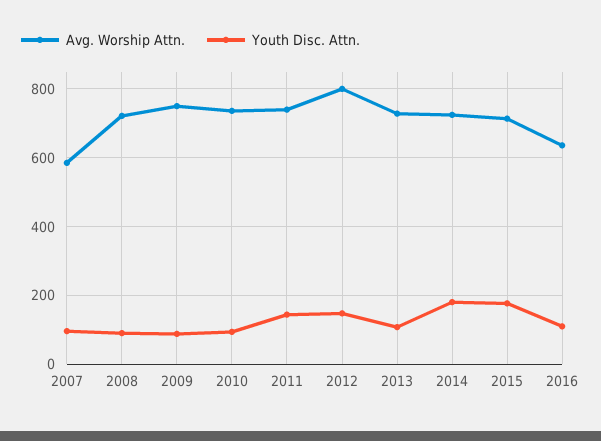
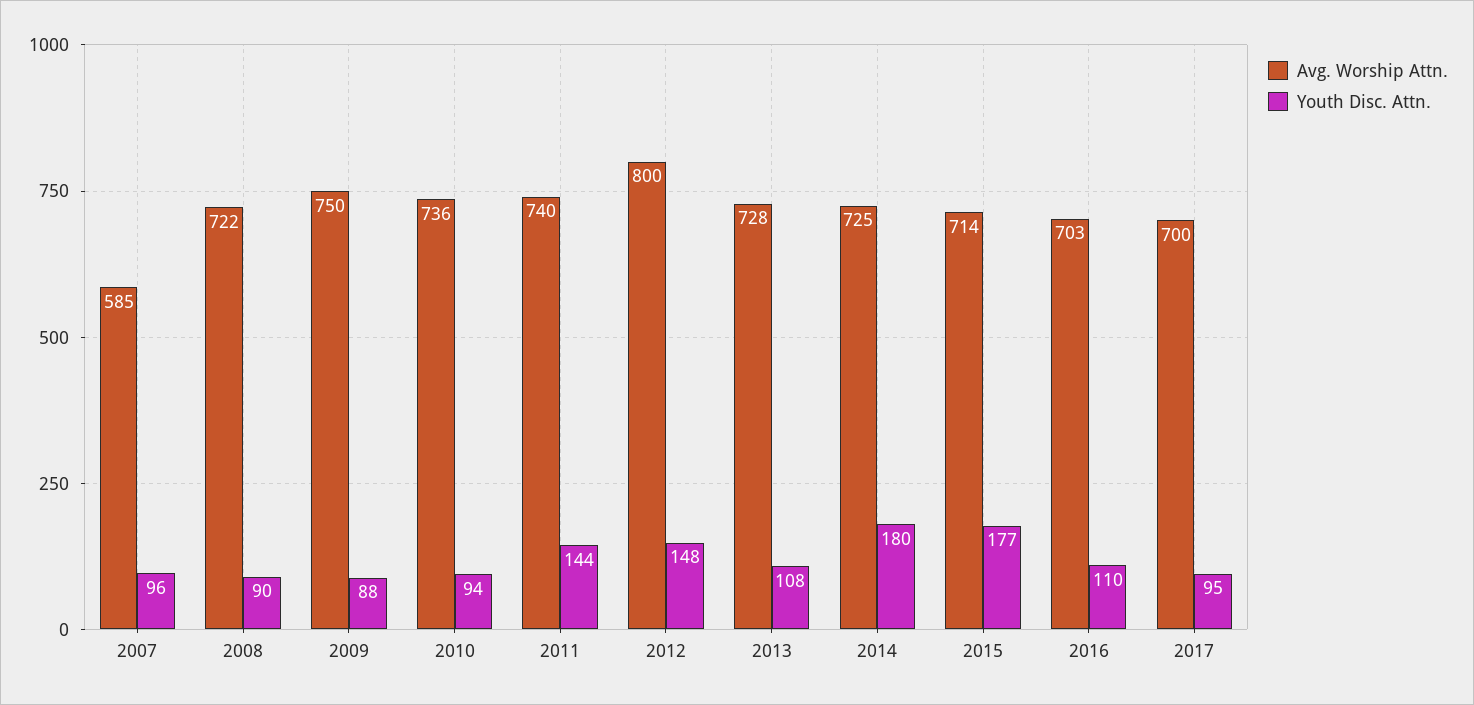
Avg. Worship Attn., 2016: 640 -> 703
Avg. Worship Attn., 2017: none -> 700
Youth Disc. Attn., 2017: none -> 95

